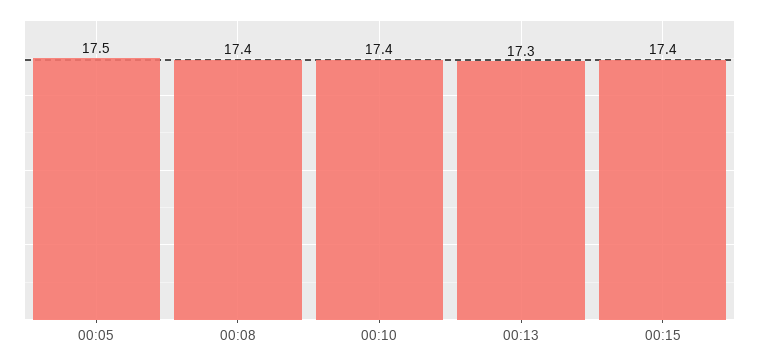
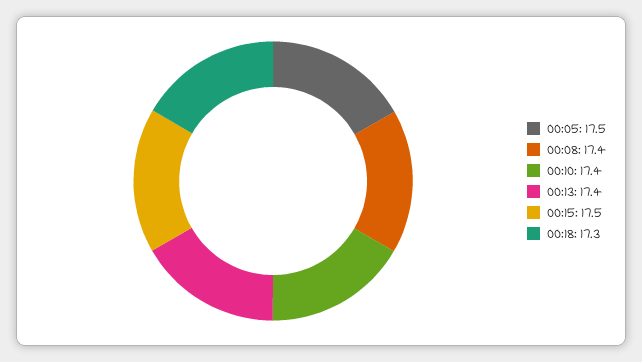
00:13: 17.3 -> 17.4
00:15: 17.4 -> 17.5
00:18: none -> 17.3

